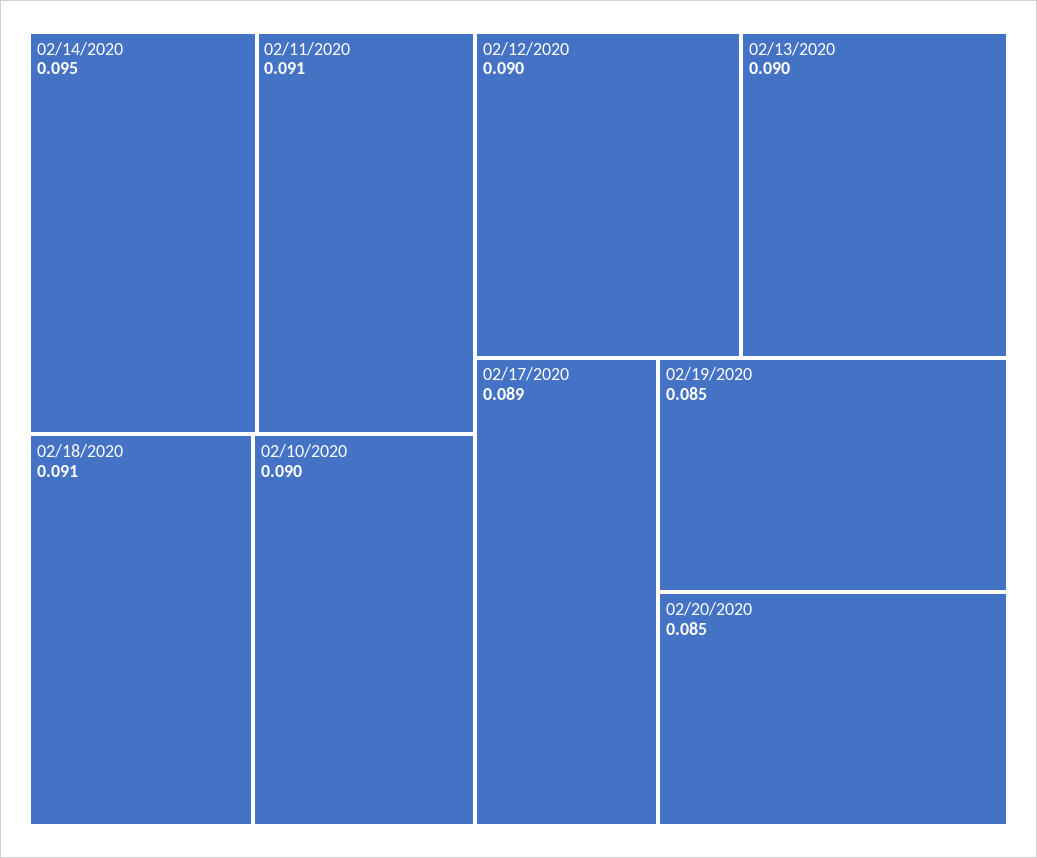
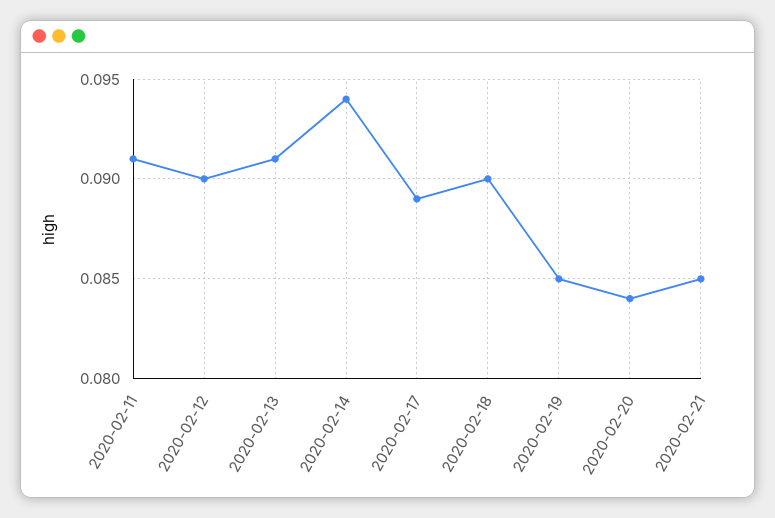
02/14/2020: 0.095 -> 0.094
02/18/2020: 0.091 -> 0.09
02/10/2020: 0.09 -> none
02/13/2020: 0.09 -> 0.091
02/20/2020: 0.085 -> 0.084
2020-02-21: none -> 0.085

